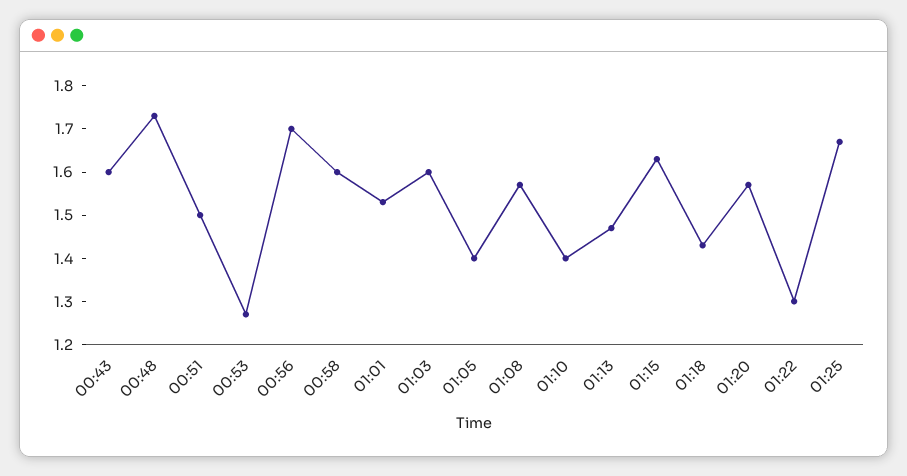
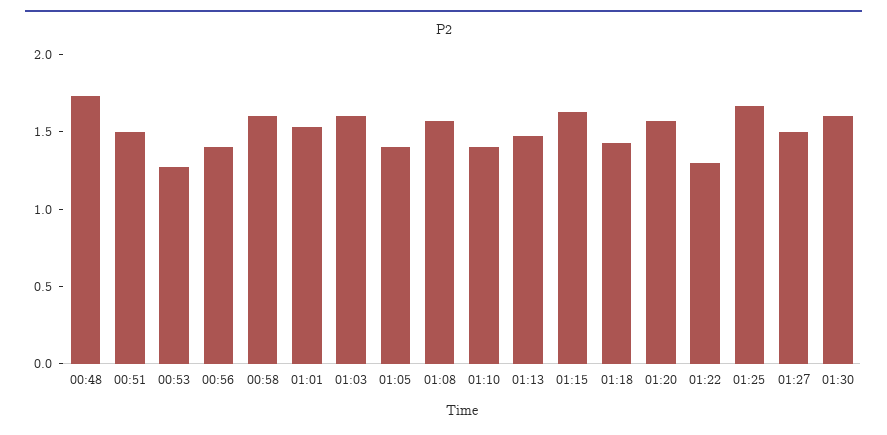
00:43: 1.6 -> none
00:56: 1.7 -> 1.4
01:27: none -> 1.5
01:30: none -> 1.6

